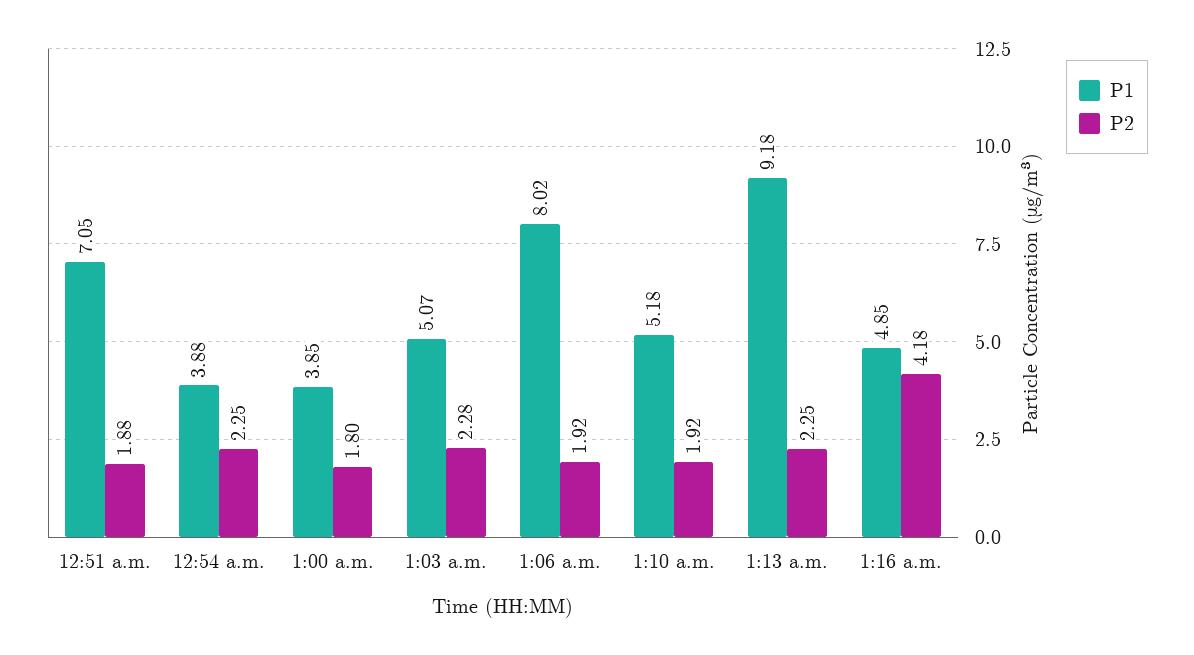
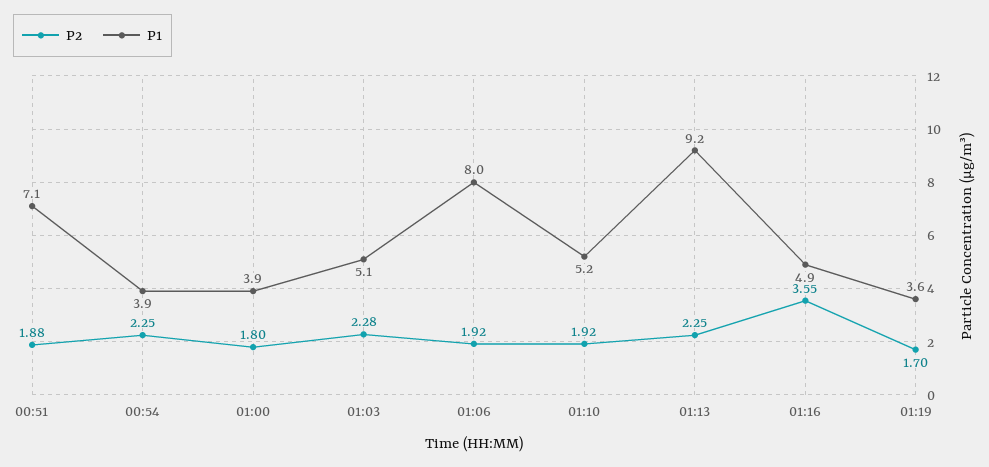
P2, 1:16 a.m.: 4.18 -> 3.55
P2, 01:19: none -> 1.7
P1, 01:19: none -> 3.6

